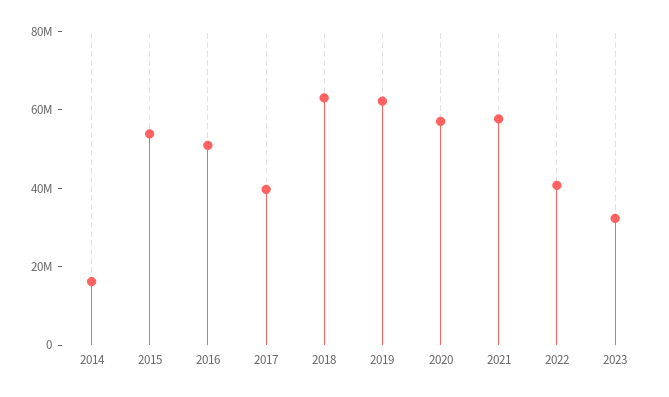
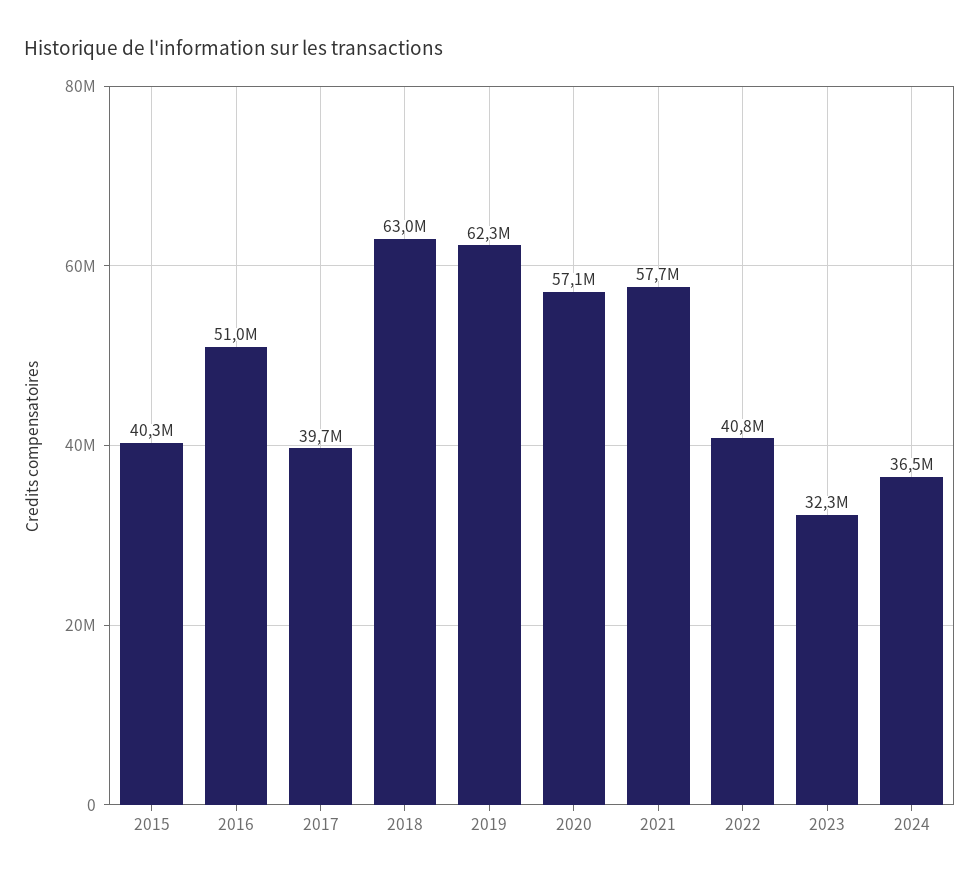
2014: 15000000 -> none
2015: 55000000 -> 40300000
2024: none -> 36500000

